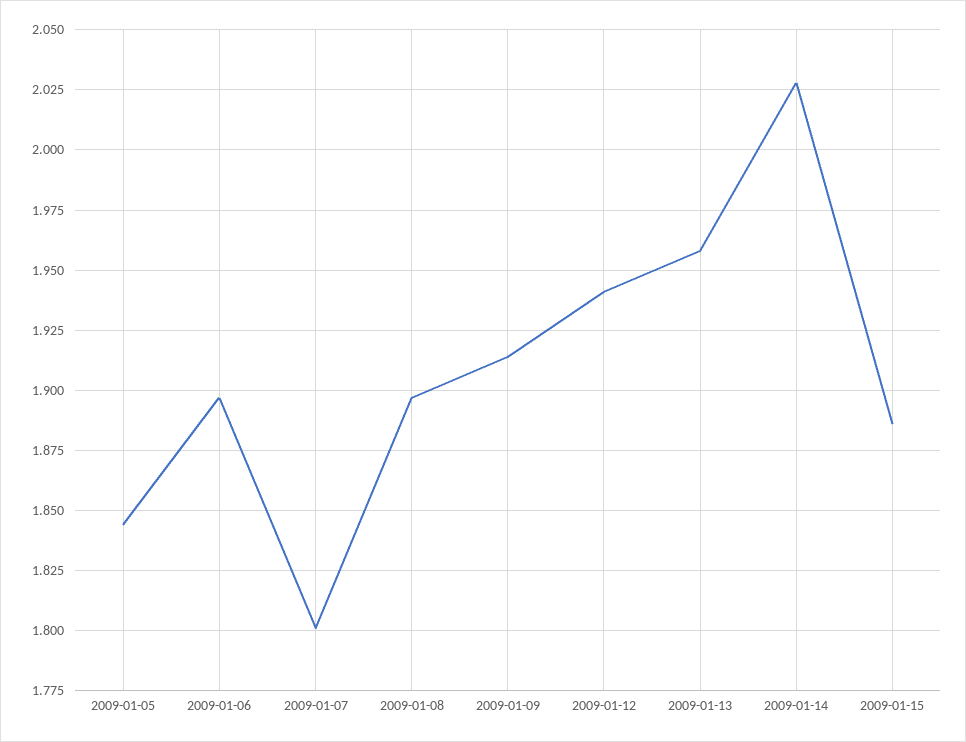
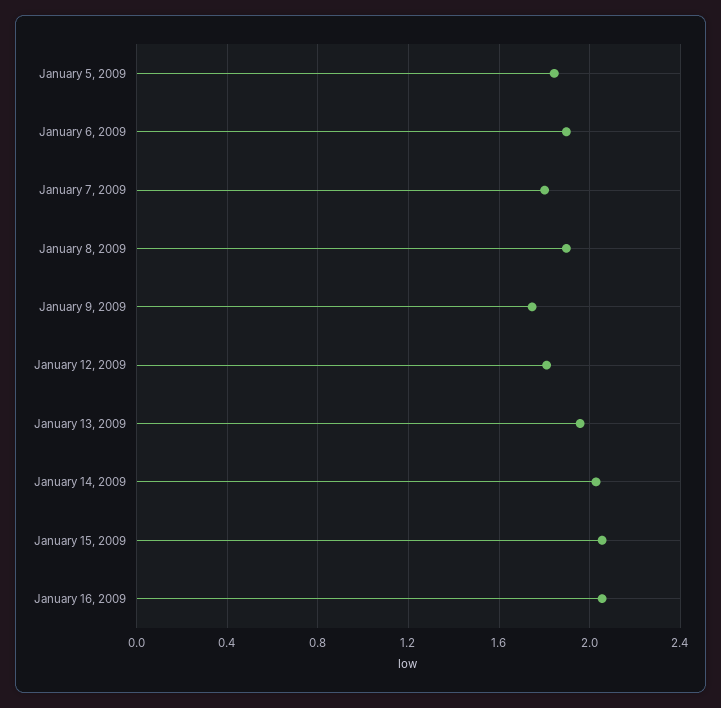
2009-01-09: 1.915 -> 1.75
2009-01-12: 1.94 -> 1.8
2009-01-15: 1.885 -> 2.05
January 16, 2009: none -> 2.05

